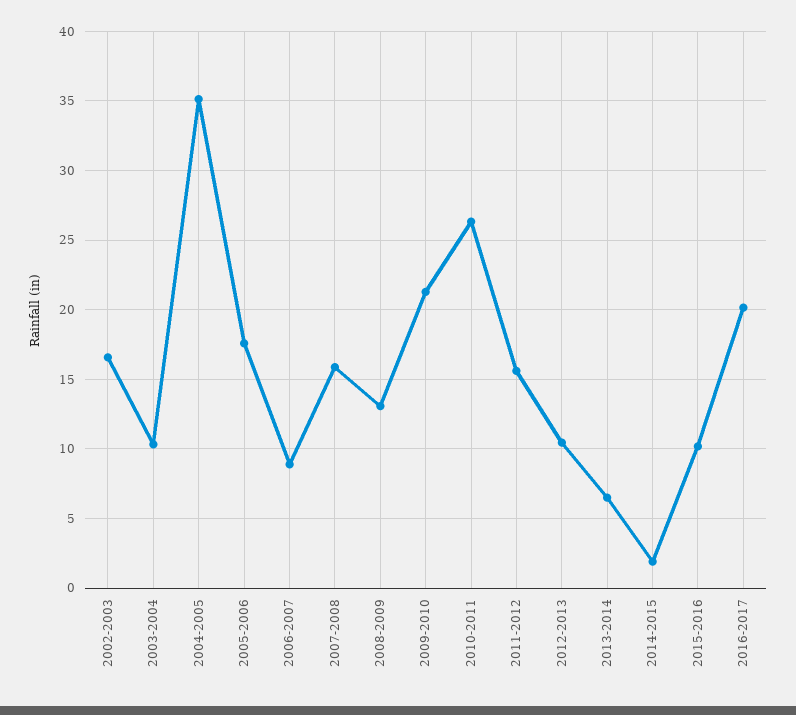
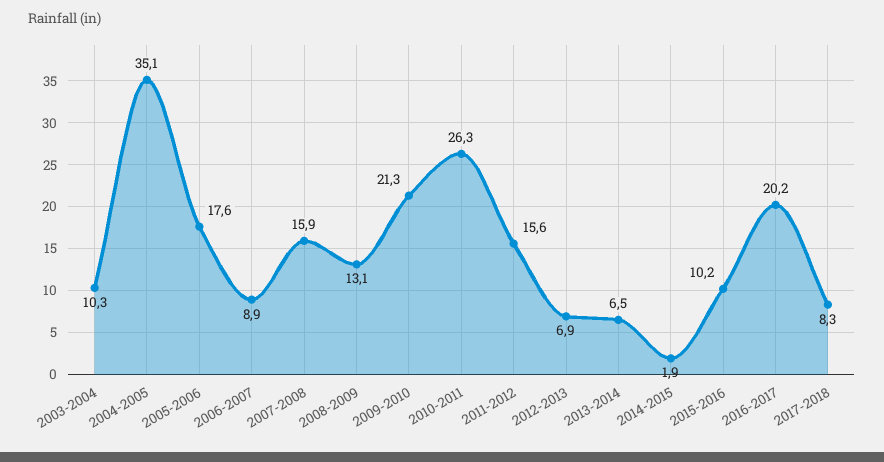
2002-2003: 16.5 -> none
2012-2013: 10.5 -> 6.9
2017-2018: none -> 8.3

